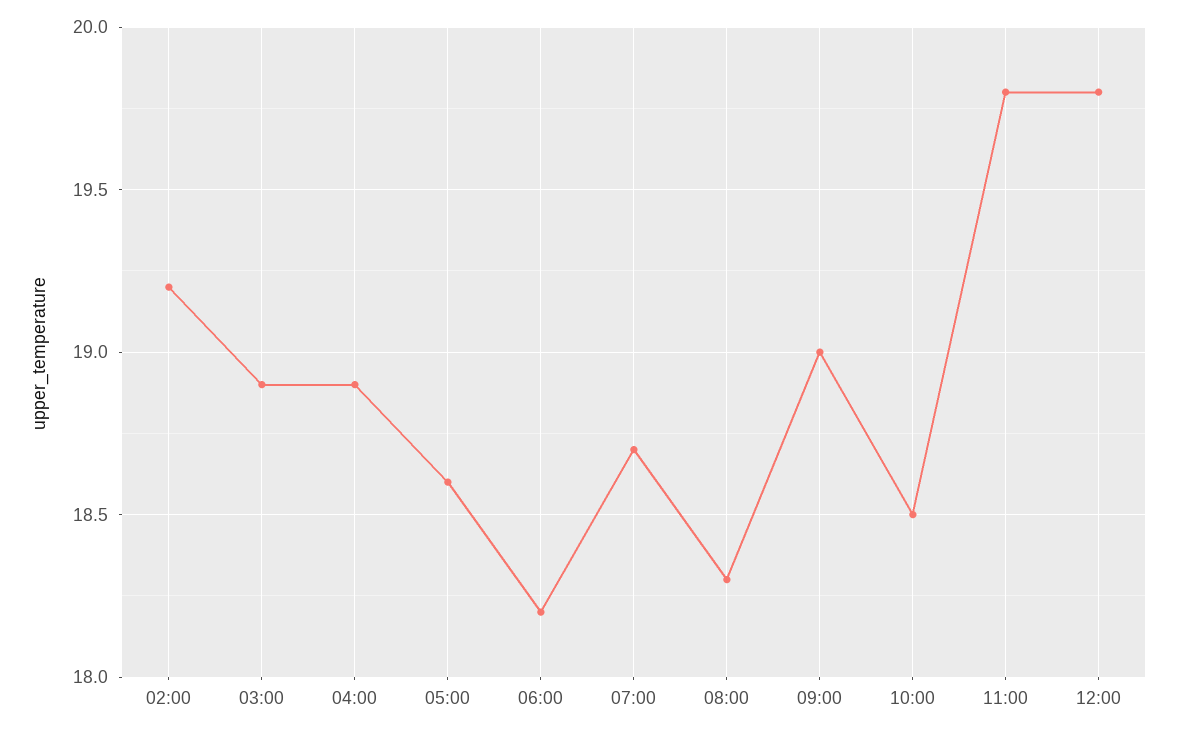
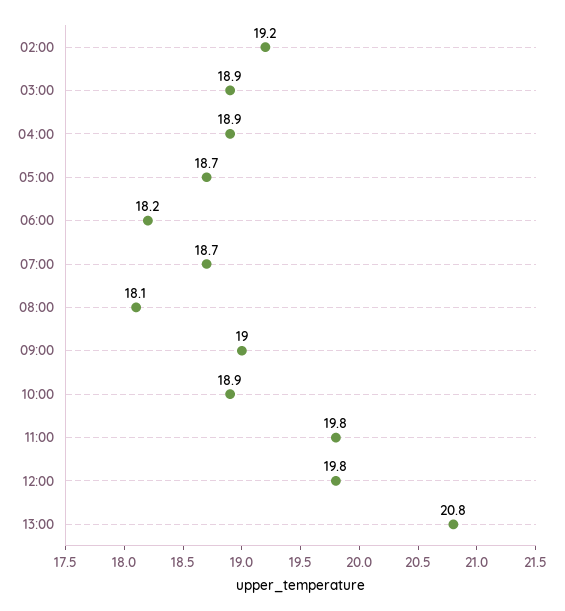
05:00: 18.6 -> 18.7
08:00: 18.3 -> 18.1
10:00: 18.5 -> 18.9
13:00: none -> 20.8

